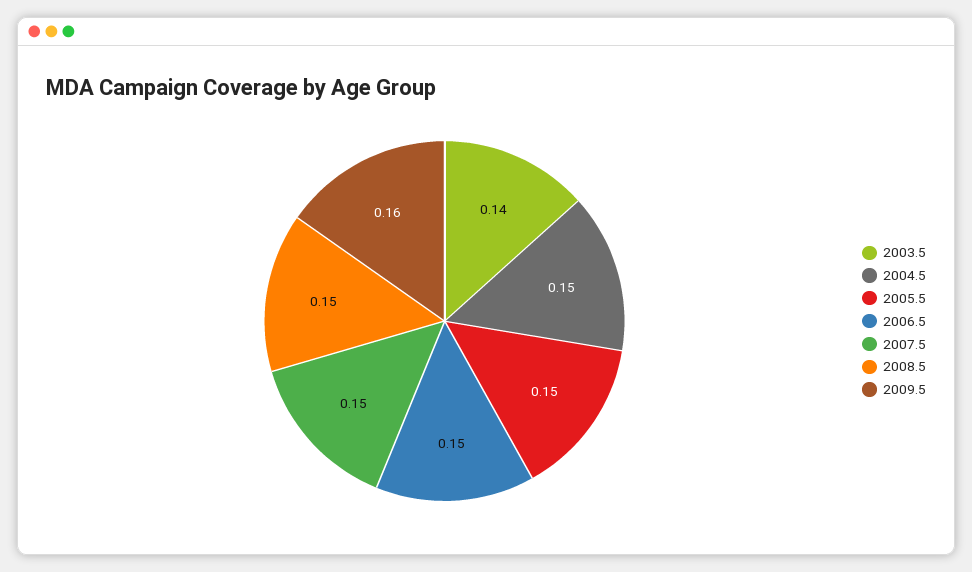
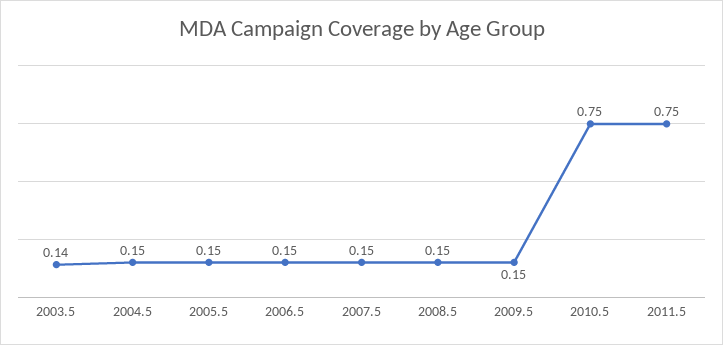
2009.5: 0.16 -> 0.15
2010.5: none -> 0.75
2011.5: none -> 0.75

